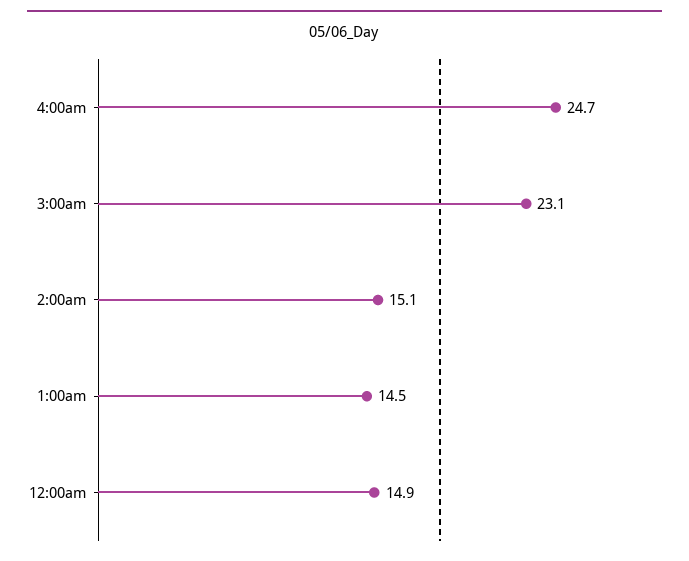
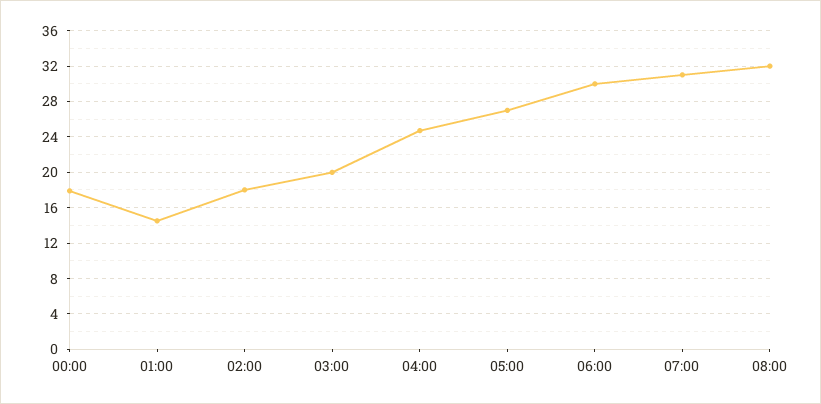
3:00am: 23.1 -> 20
2:00am: 15.1 -> 18
12:00am: 14.9 -> 18
05:00: none -> 27
06:00: none -> 30
07:00: none -> 31
08:00: none -> 32

